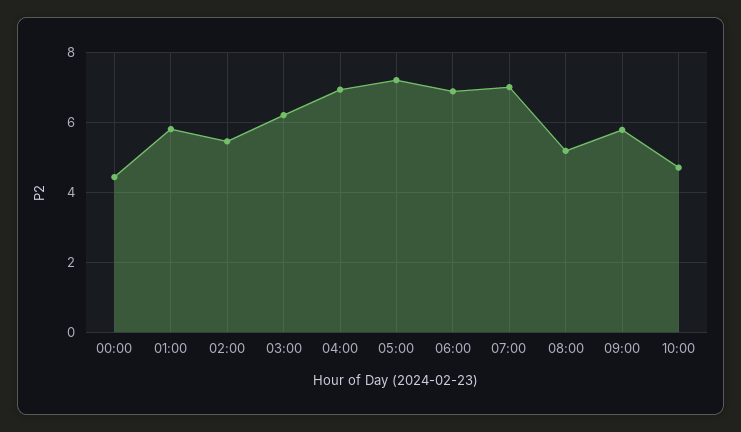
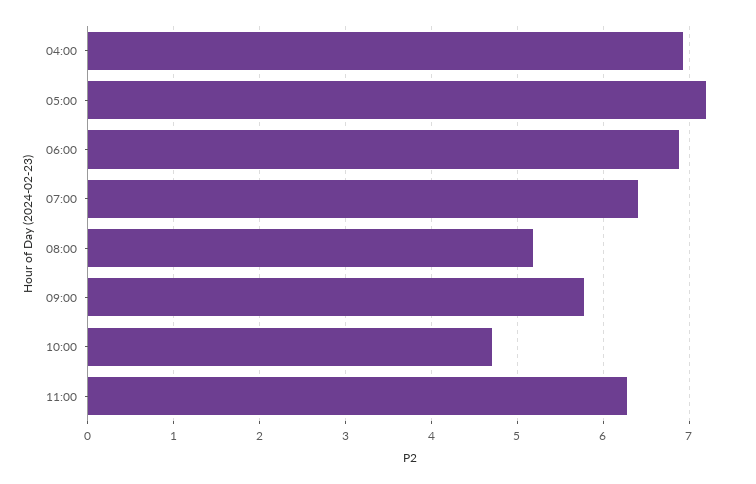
00:00: 4.4 -> none
01:00: 5.8 -> none
02:00: 5.4 -> none
03:00: 6.2 -> none
07:00: 7 -> 6.4
11:00: none -> 6.3

